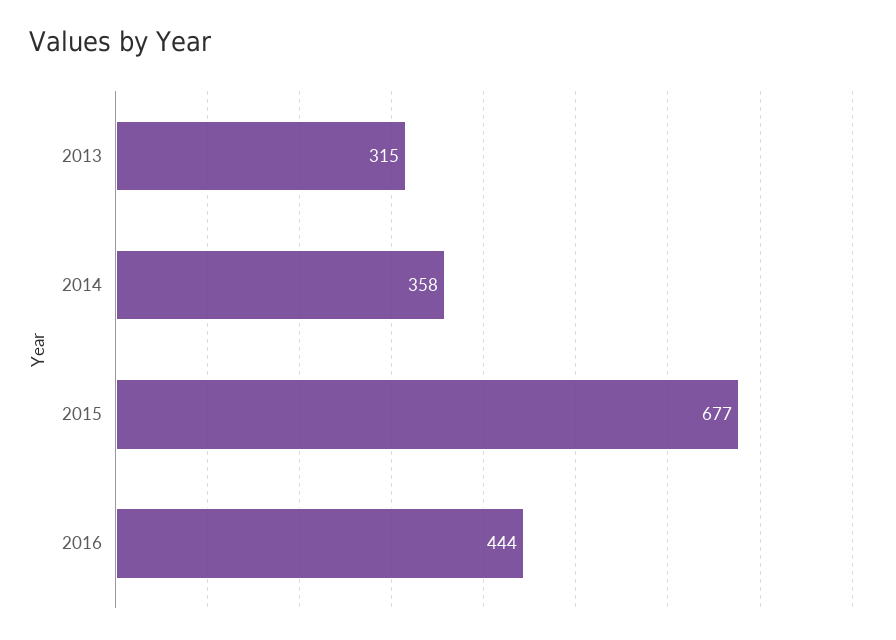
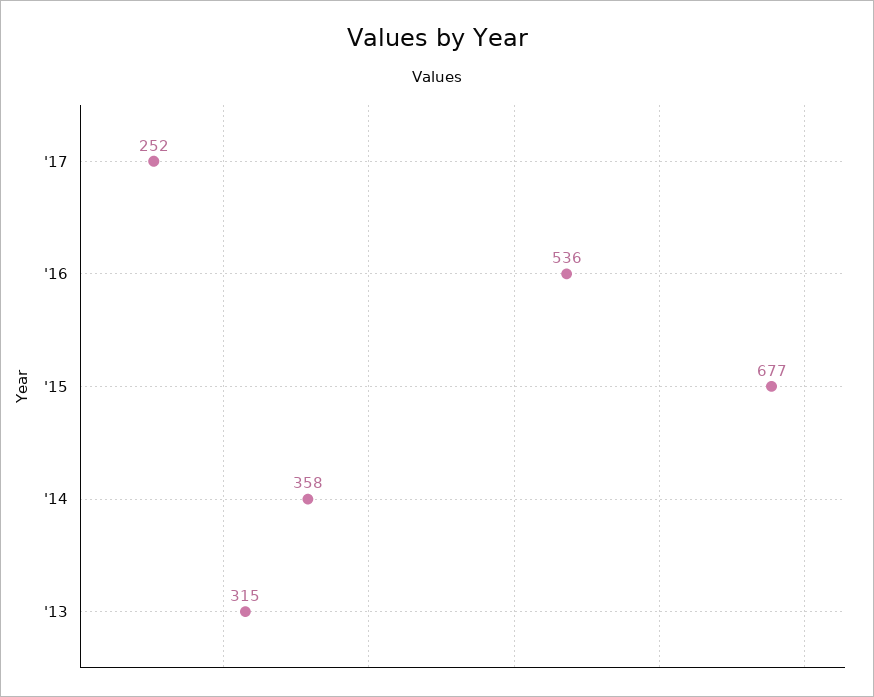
2016: 444 -> 536
'17: none -> 252

